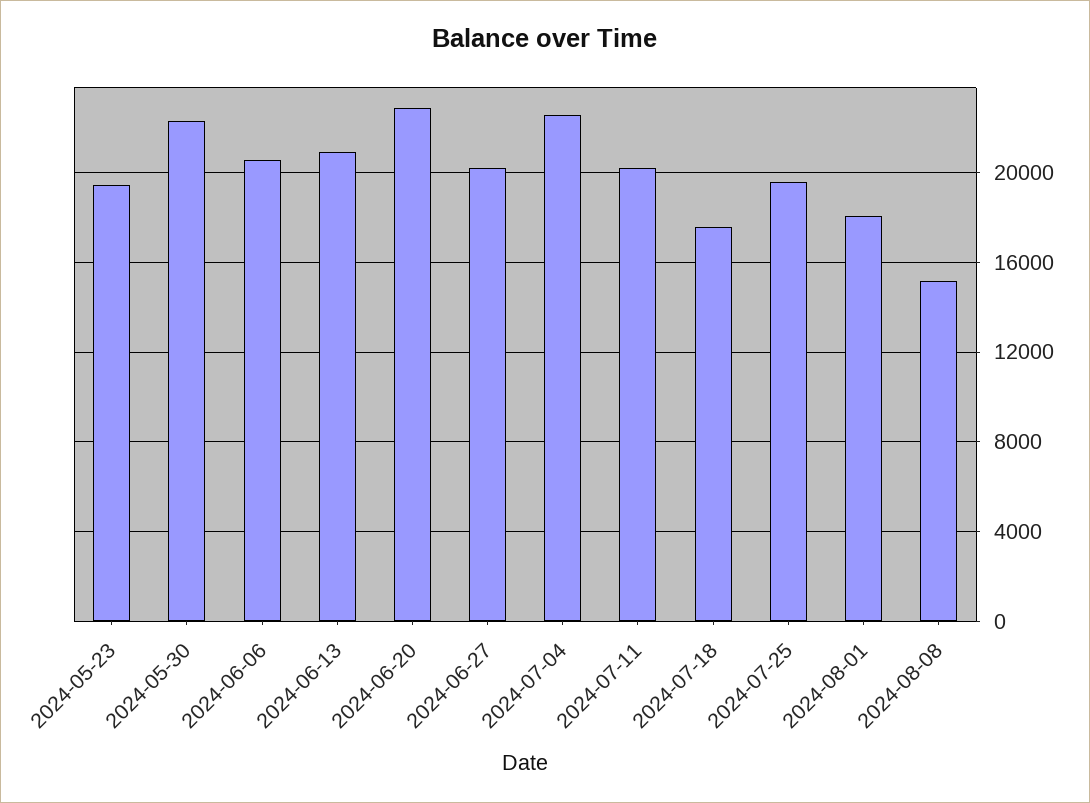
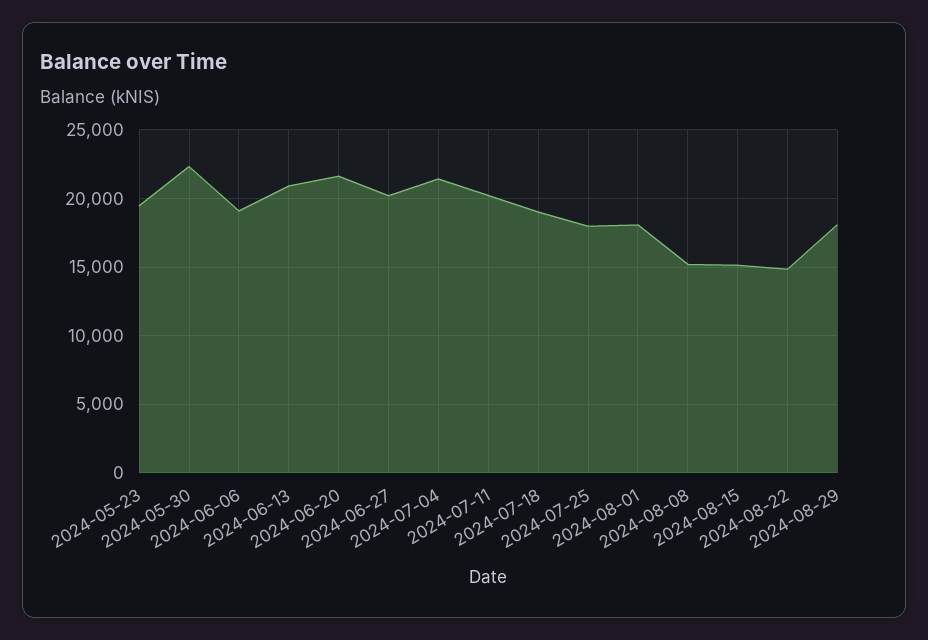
2024-06-06: 20500 -> 19000
2024-06-20: 23000 -> 21500
2024-07-04: 22500 -> 21500
2024-07-18: 17500 -> 19000
2024-07-25: 19500 -> 18000
2024-08-15: none -> 15000
2024-08-22: none -> 15000
2024-08-29: none -> 18000

